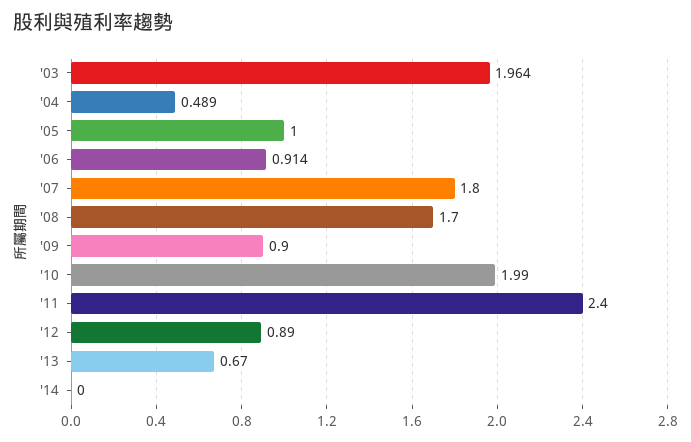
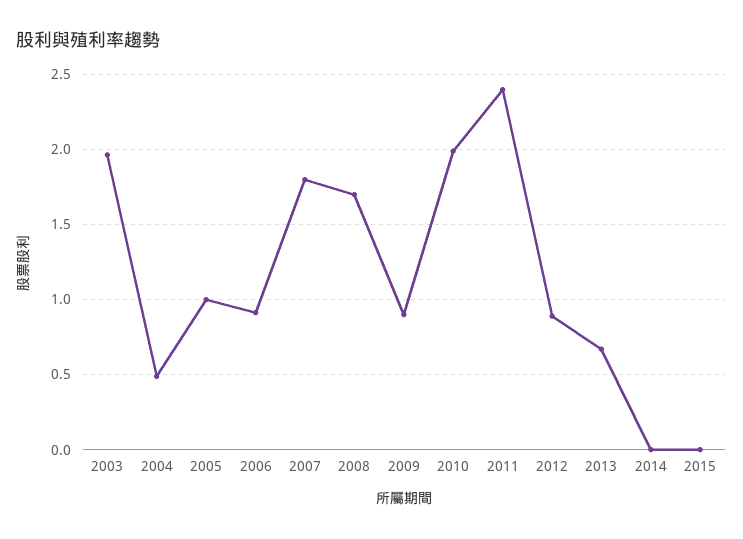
2015: none -> 0

